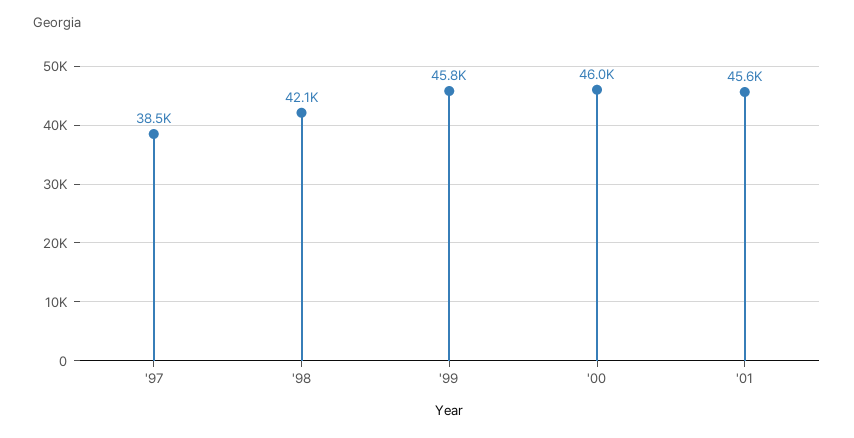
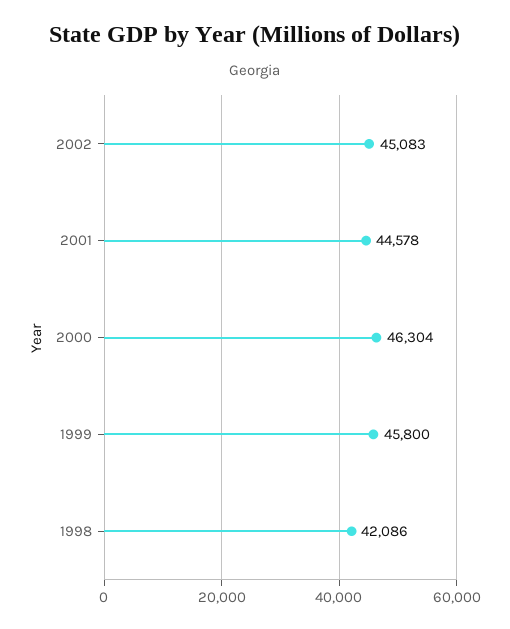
'97: 38500 -> none
'00: 46000 -> 46304
'01: 45600 -> 44578
2002: none -> 45083

